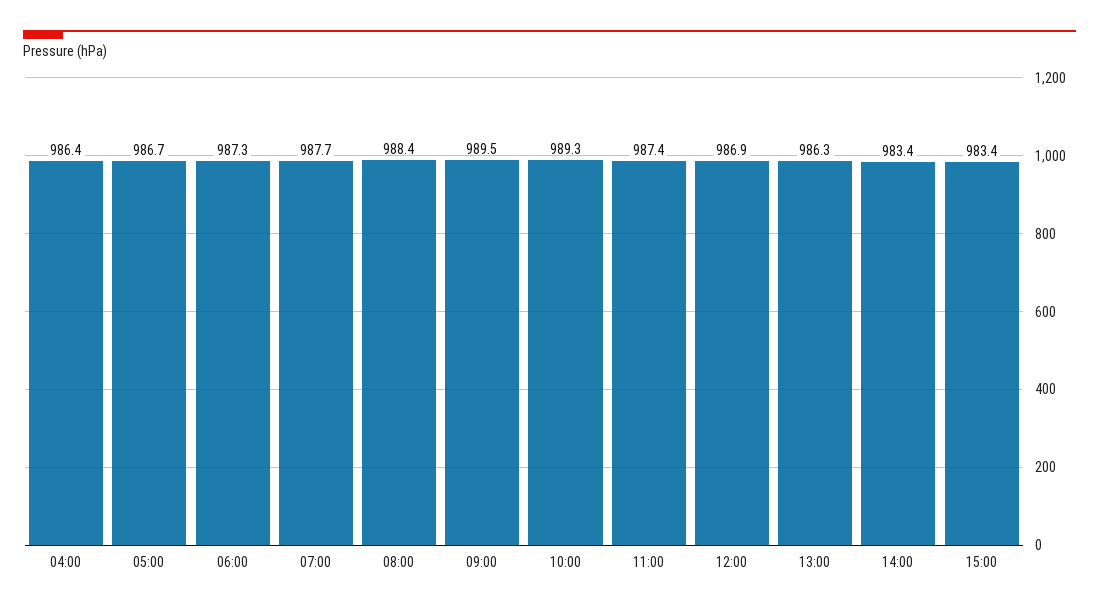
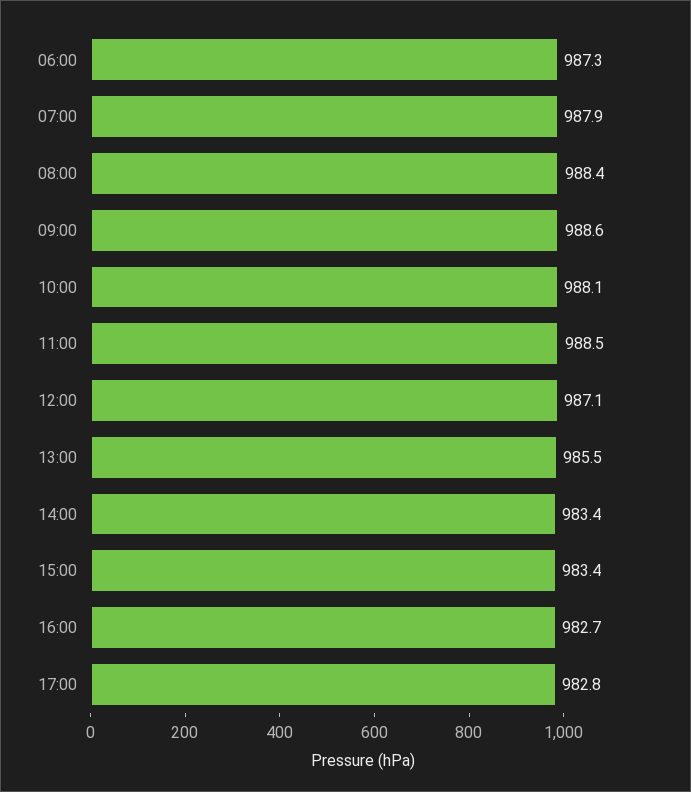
04:00: 986.4 -> none
05:00: 986.7 -> none
07:00: 987.7 -> 987.9
09:00: 989.5 -> 988.6
10:00: 989.3 -> 988.1
11:00: 987.4 -> 988.5
12:00: 986.9 -> 987.1
13:00: 986.3 -> 985.5
16:00: none -> 982.7
17:00: none -> 982.8

